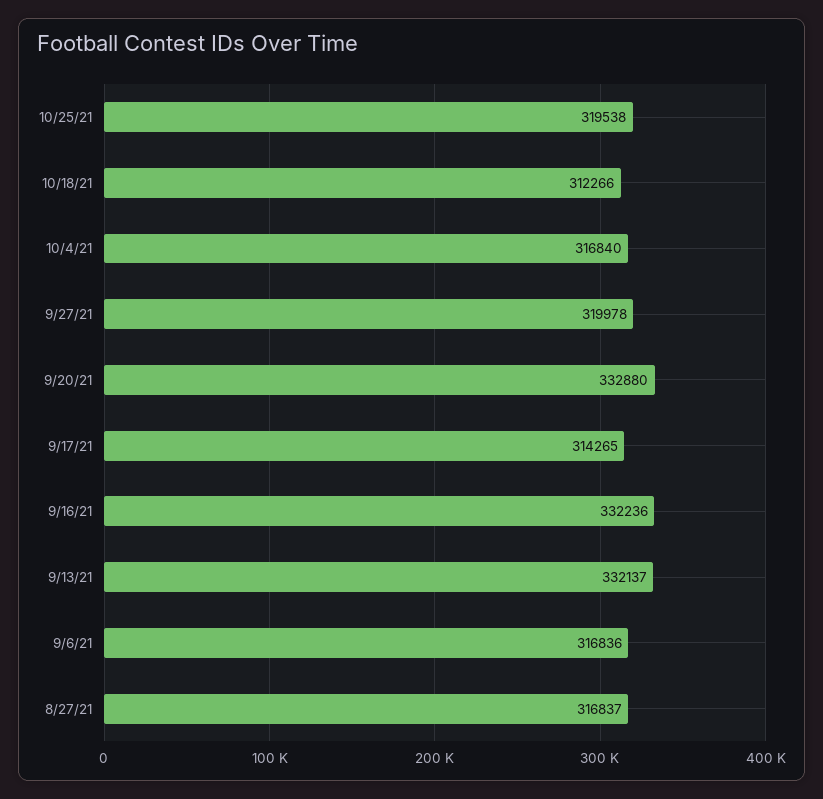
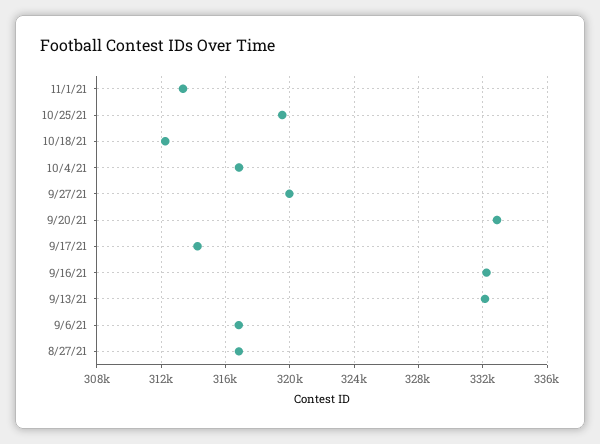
11/1/21: none -> 313500

